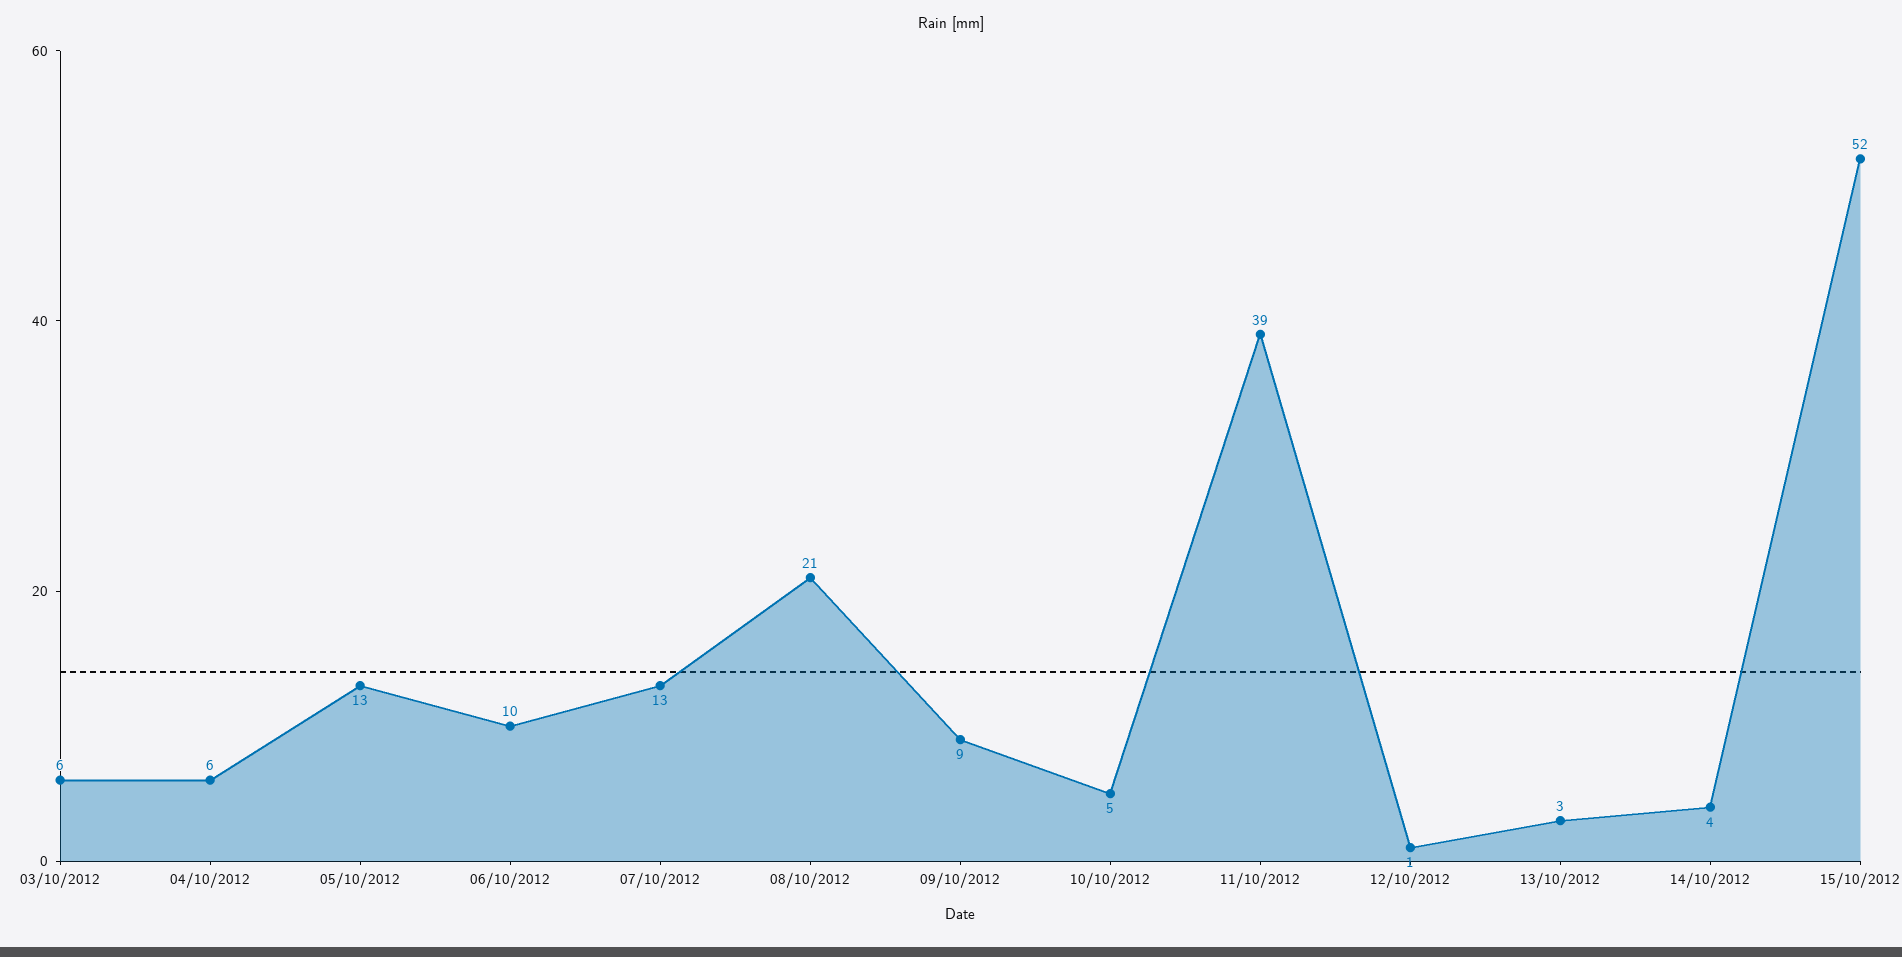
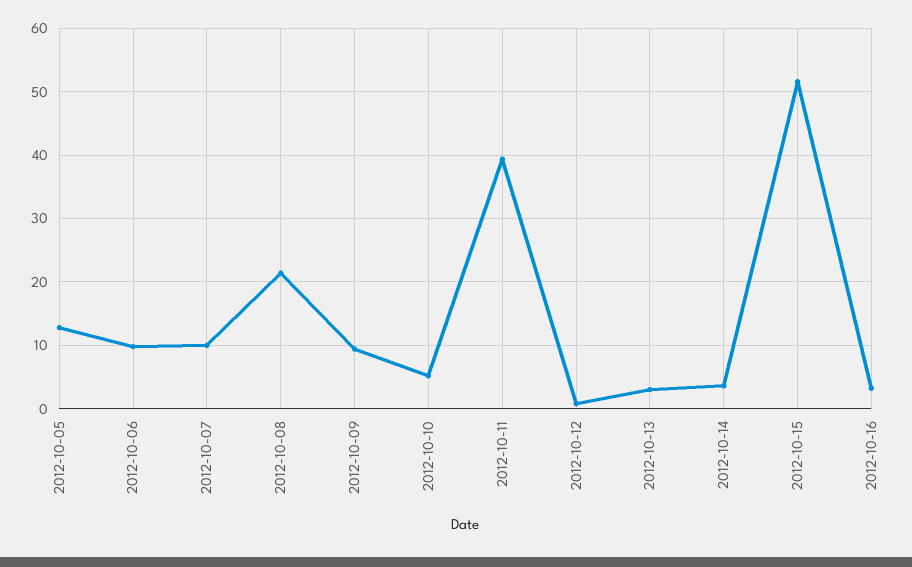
03/10/2012: 6 -> none
04/10/2012: 6 -> none
07/10/2012: 13 -> 10
2012-10-16: none -> 3

